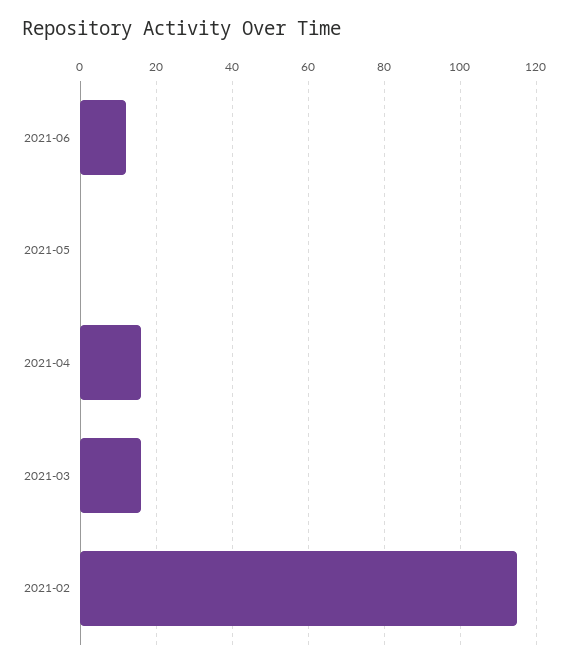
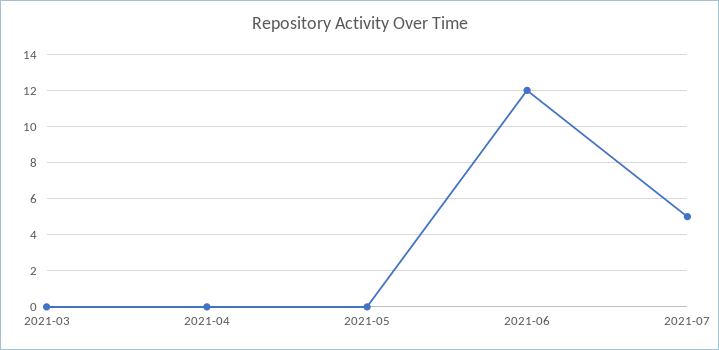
2021-04: 15 -> 0
2021-03: 15 -> 0
2021-02: 115 -> none
2021-07: none -> 5

